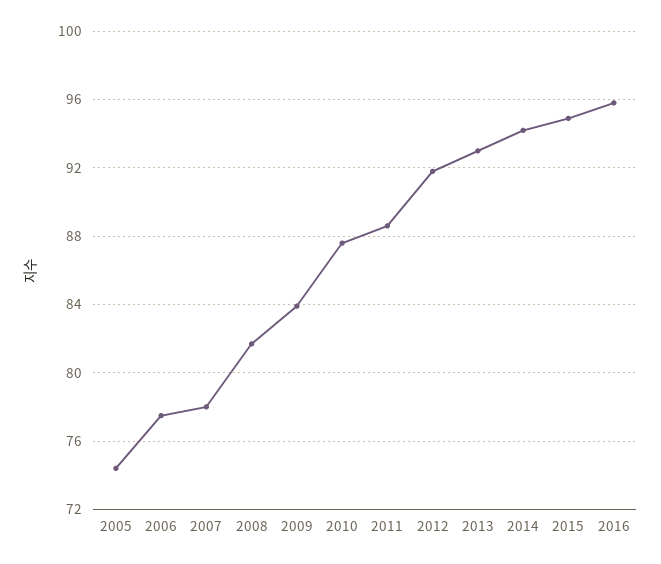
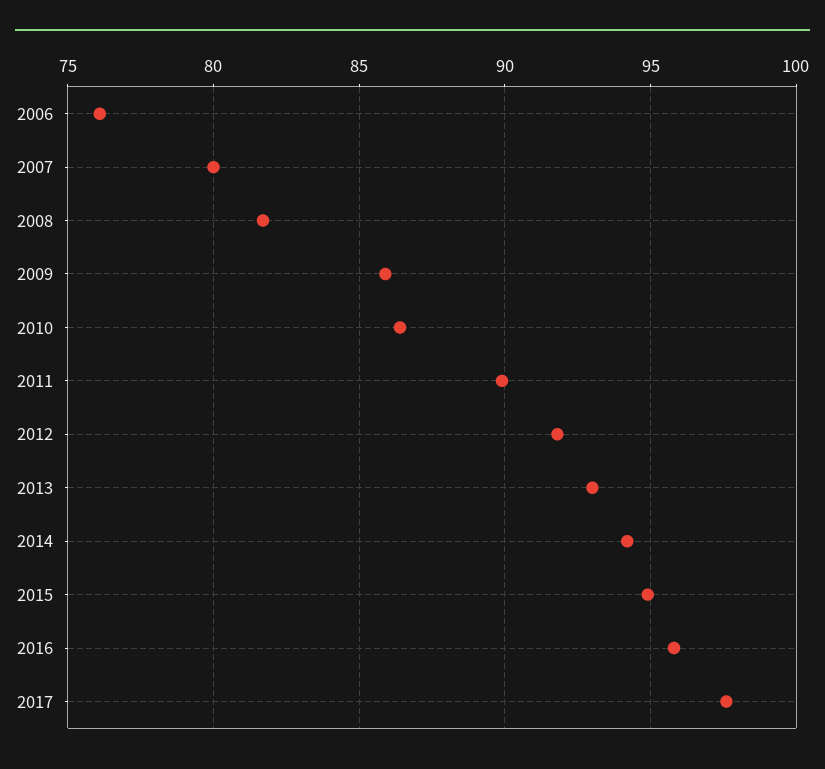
2005: 74.5 -> none
2006: 77.5 -> 76
2007: 78 -> 80
2009: 84 -> 86
2010: 87.5 -> 86.5
2011: 88.5 -> 90
2017: none -> 97.5

